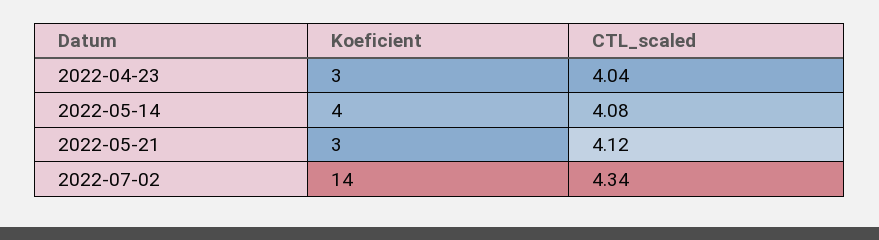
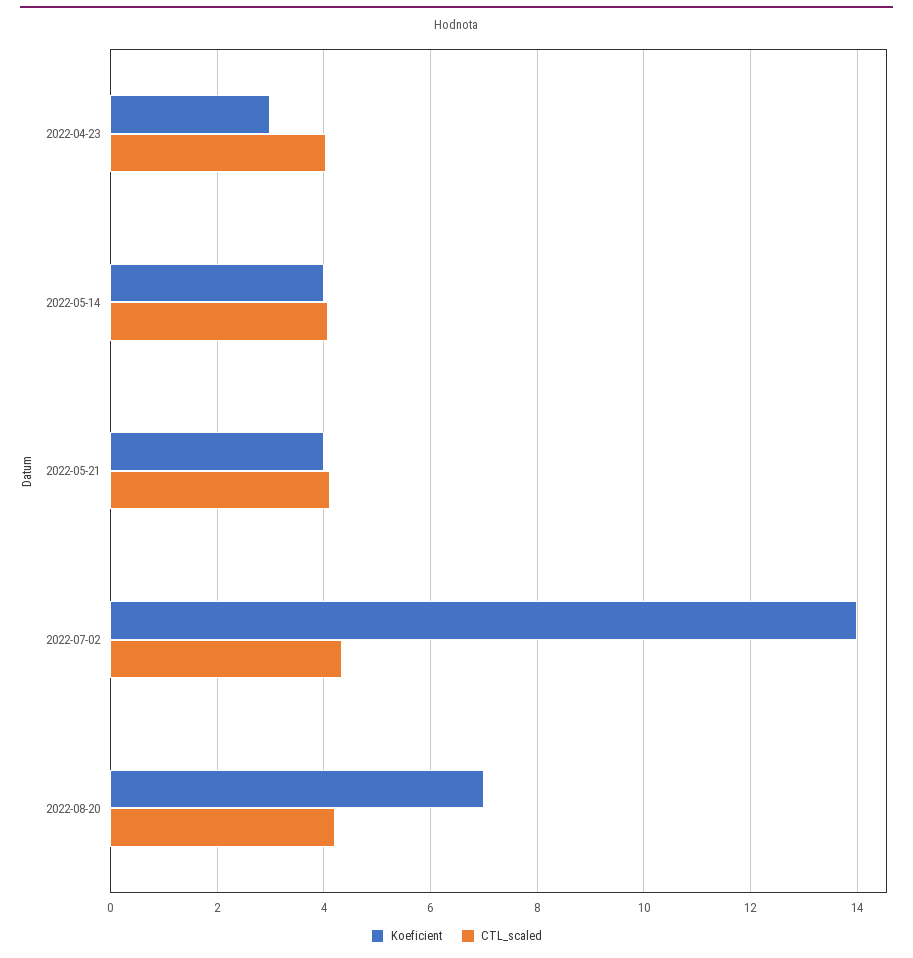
Koeficient, 2022-05-21: 3 -> 4
Koeficient, 2022-08-20: none -> 7
CTL_scaled, 2022-08-20: none -> 4.2

